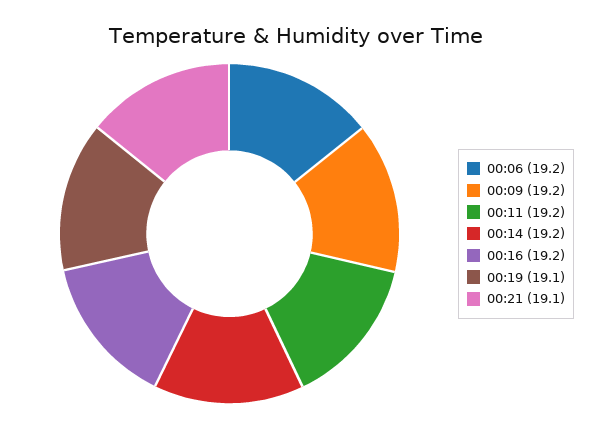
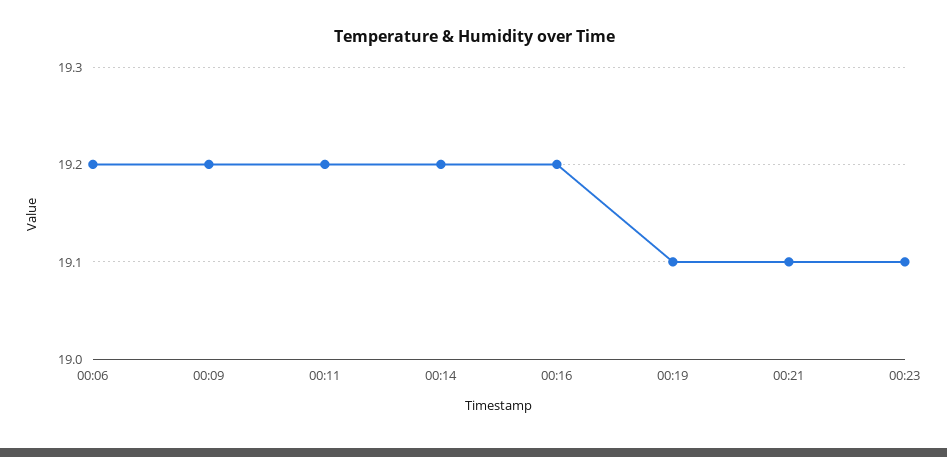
00:23: none -> 19.1

